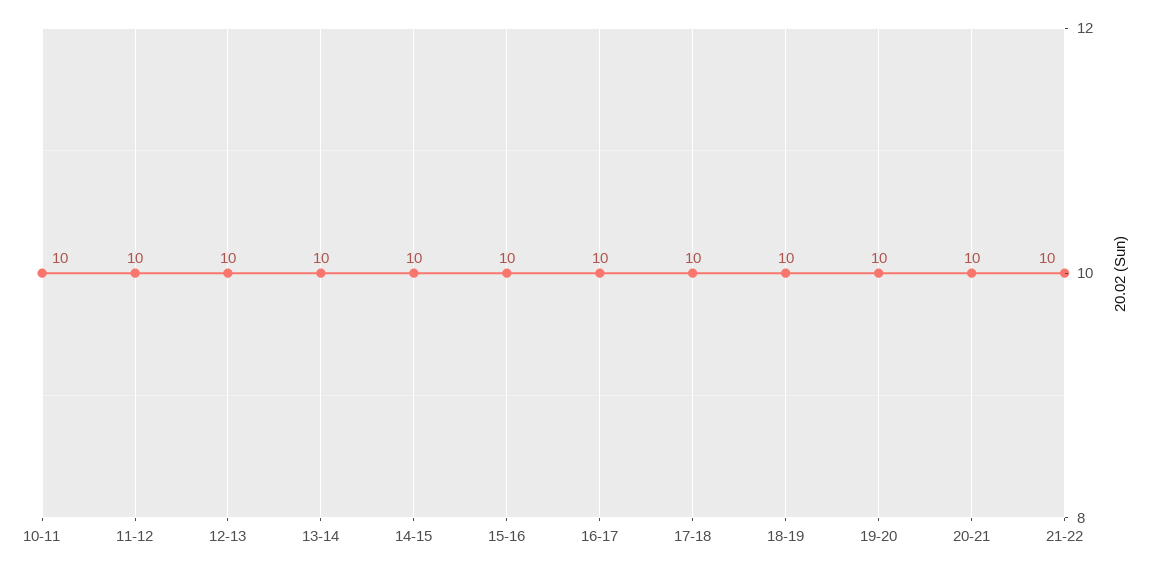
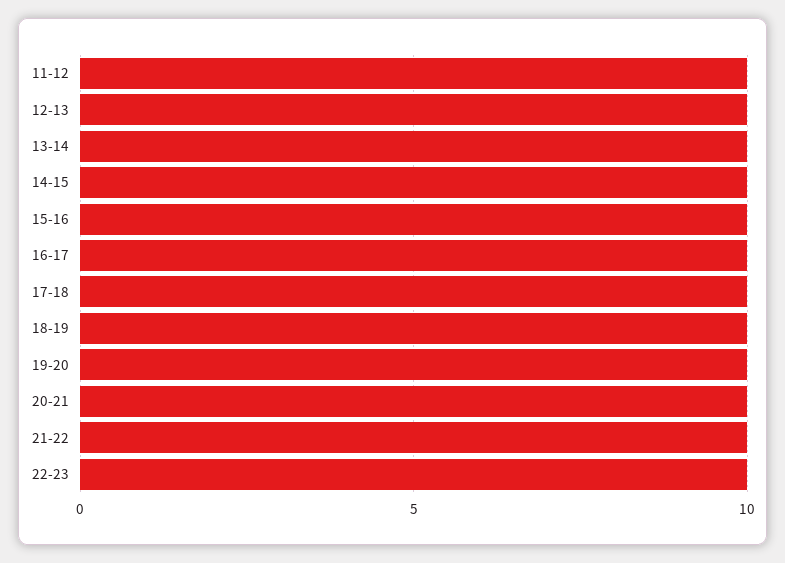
10-11: 10 -> none
22-23: none -> 10

